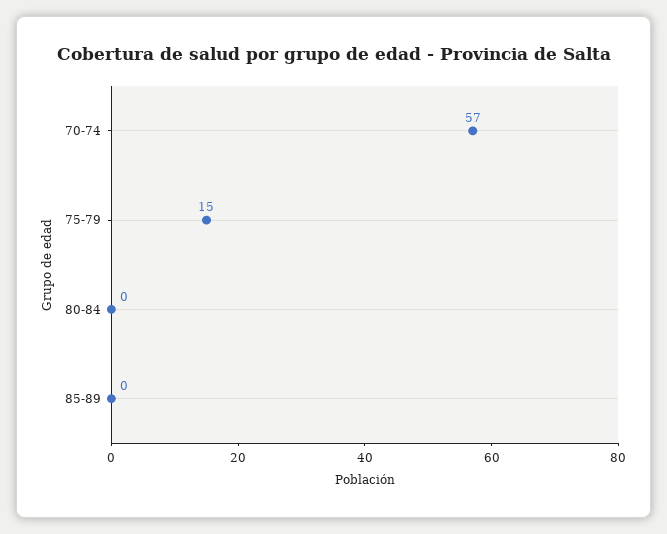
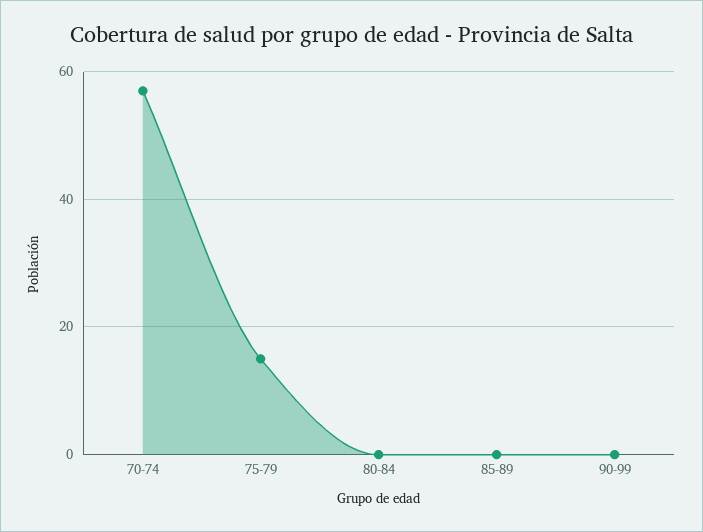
90-99: none -> 0

